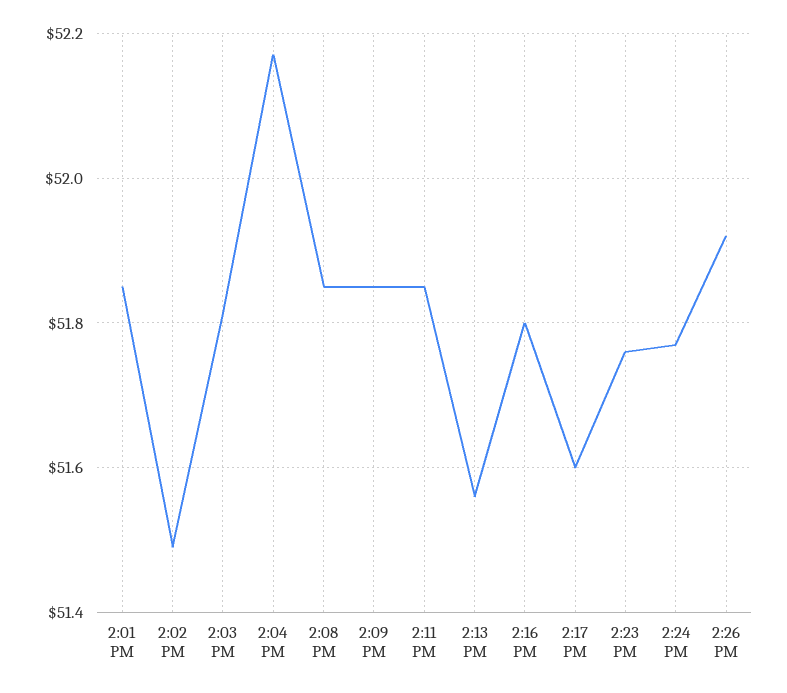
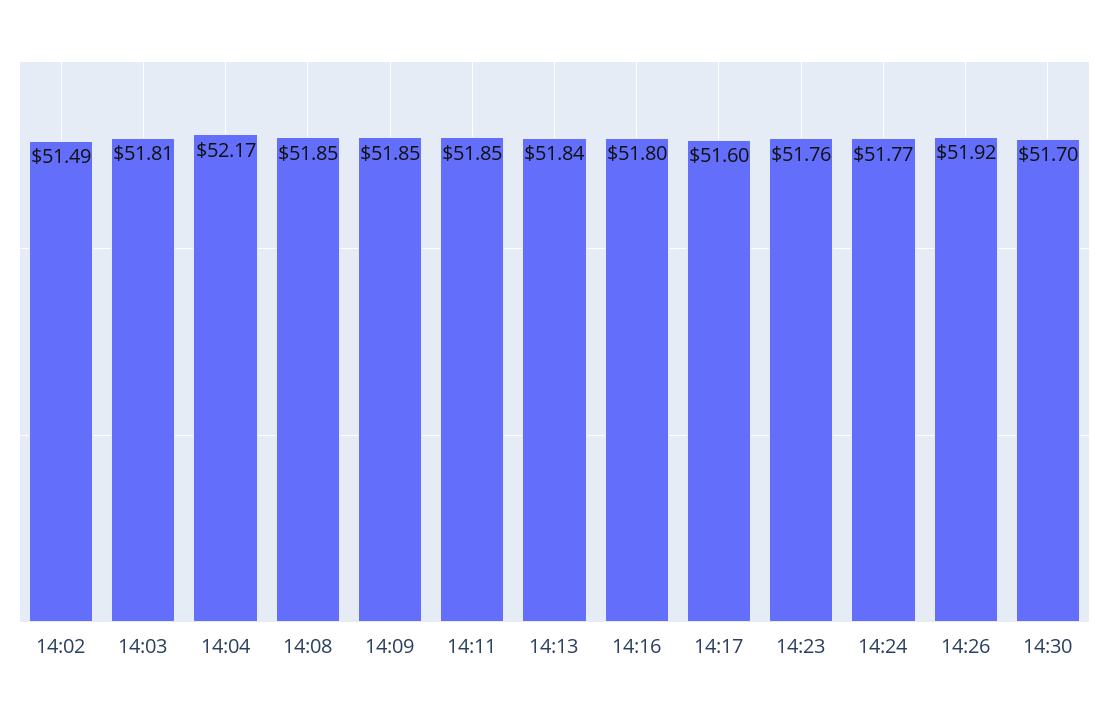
2:01 PM: 51.85 -> none
2:13 PM: 51.55 -> 51.84
14:30: none -> 51.7

